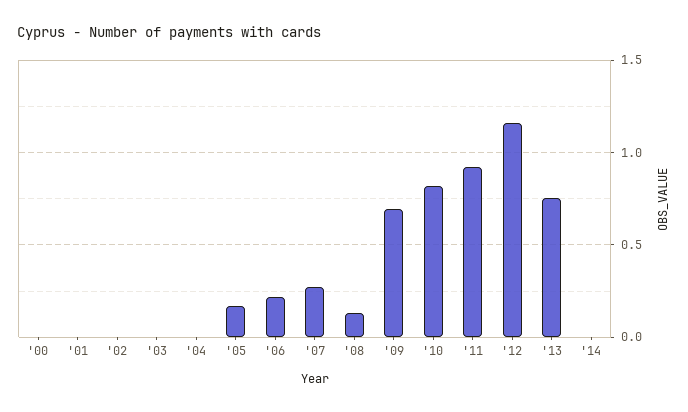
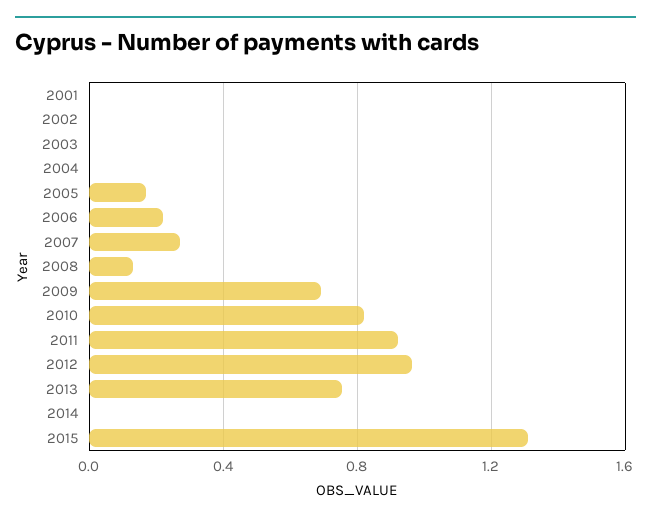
'00: 0 -> none
'12: 1.15 -> 0.95
2015: none -> 1.3

